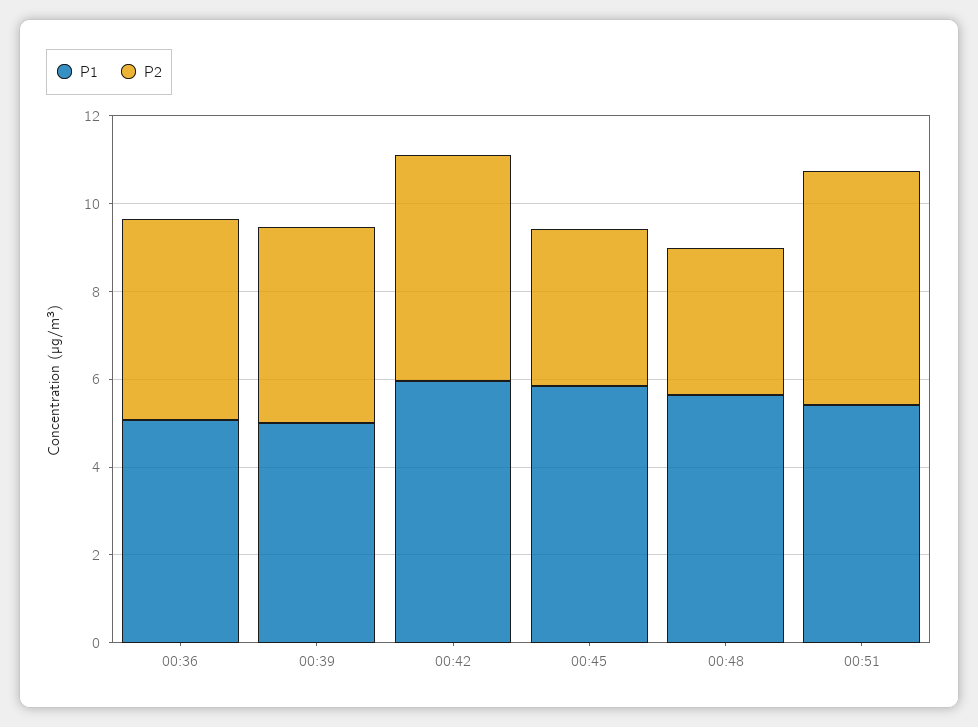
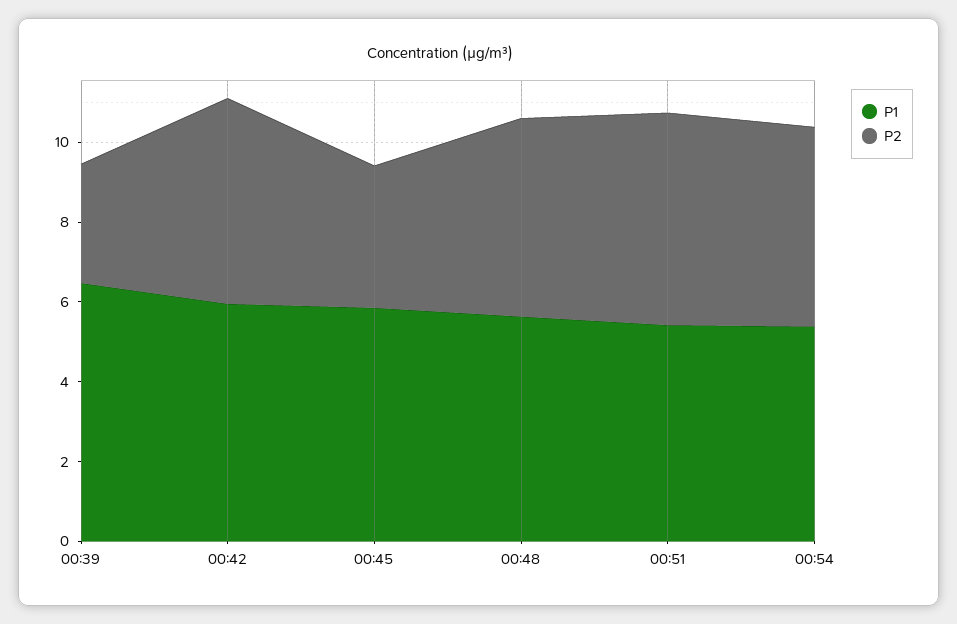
P1, 00:36: 5 -> none
P2, 00:36: 4.5 -> none
P1, 00:39: 5 -> 6.5
P2, 00:39: 4.5 -> 3
P2, 00:48: 3.5 -> 5
P1, 00:54: none -> 5.5
P2, 00:54: none -> 5

